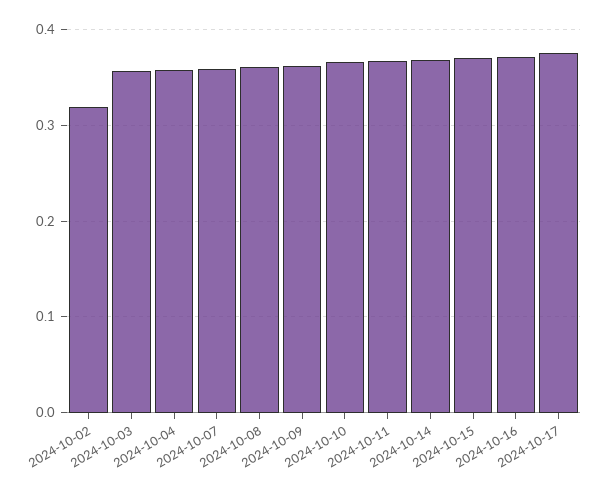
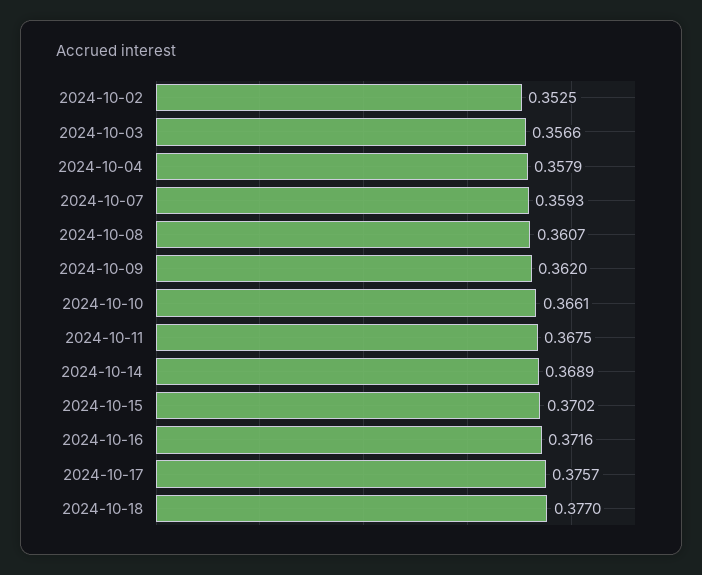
2024-10-02: 0.32 -> 0.3525
2024-10-18: none -> 0.377

